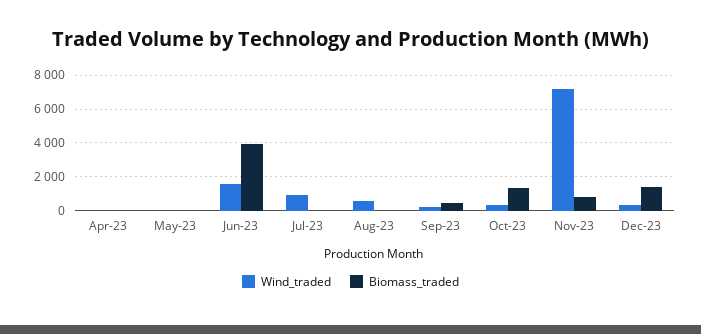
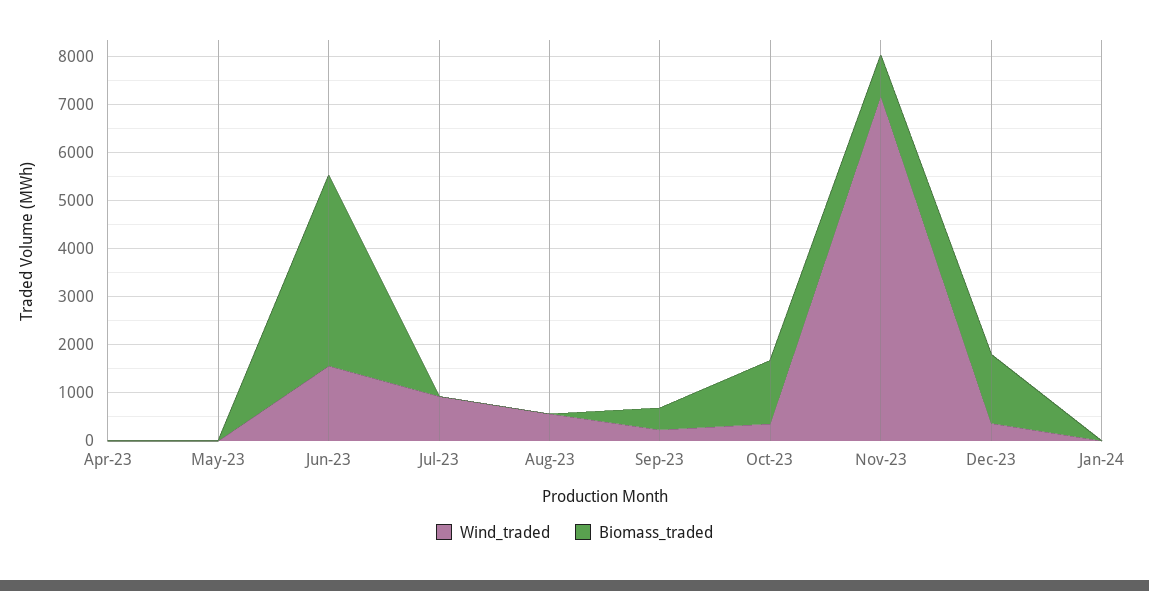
Wind_traded, Jan-24: none -> 0
Biomass_traded, Jan-24: none -> 0

